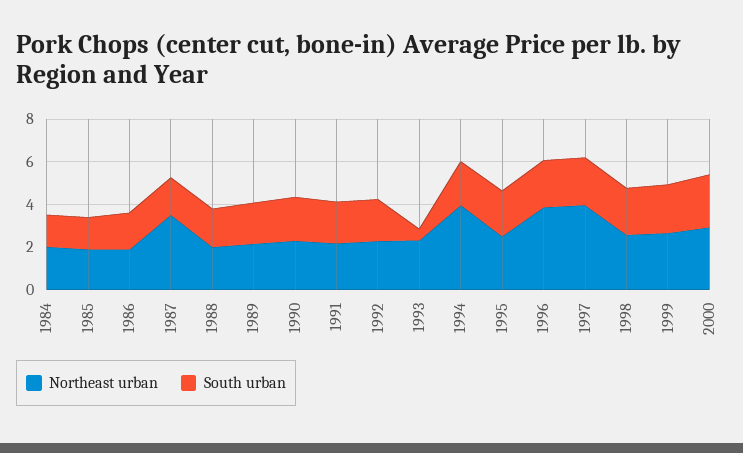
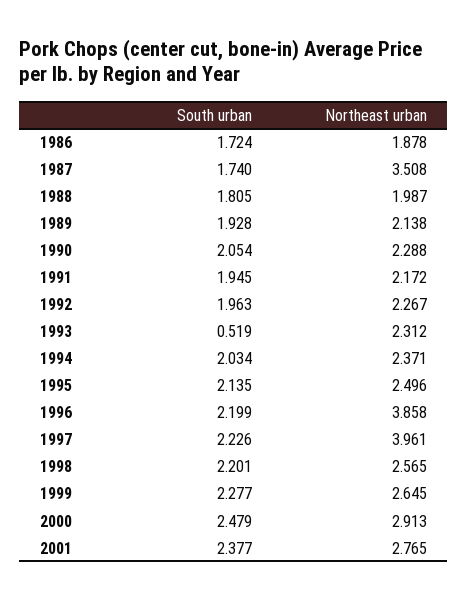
Northeast urban, 1984: 2 -> none
South urban, 1984: 1.5 -> none
Northeast urban, 1985: 2 -> none
South urban, 1985: 1.5 -> none
Northeast urban, 1994: 4 -> 2.371
South urban, 2001: none -> 2.377
Northeast urban, 2001: none -> 2.765

